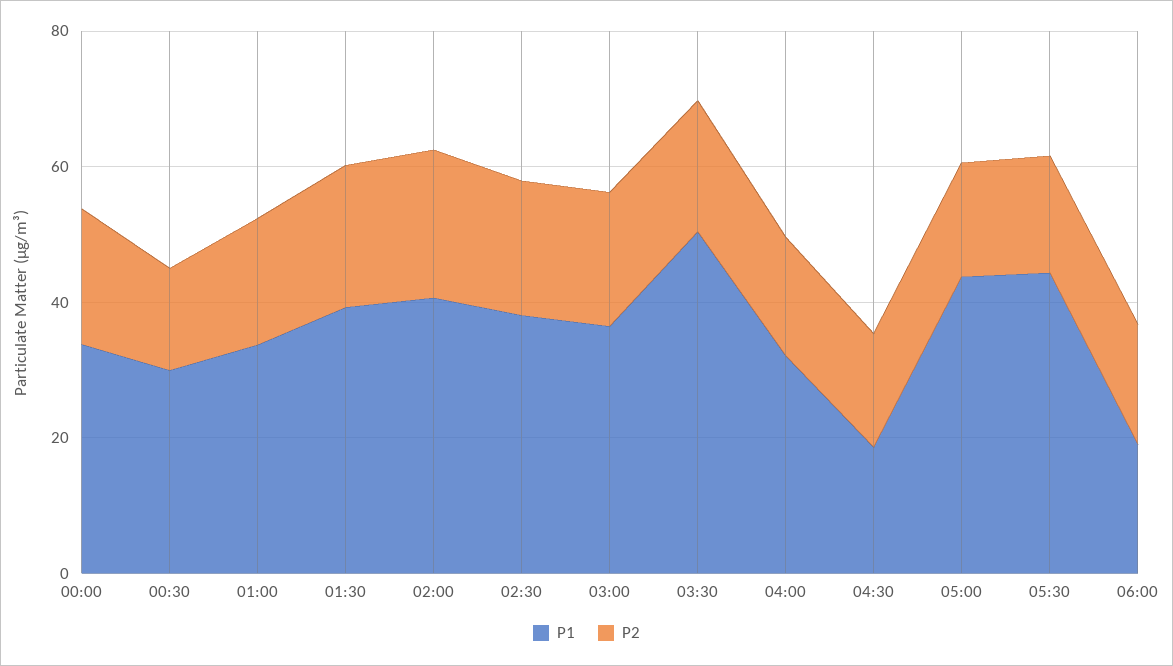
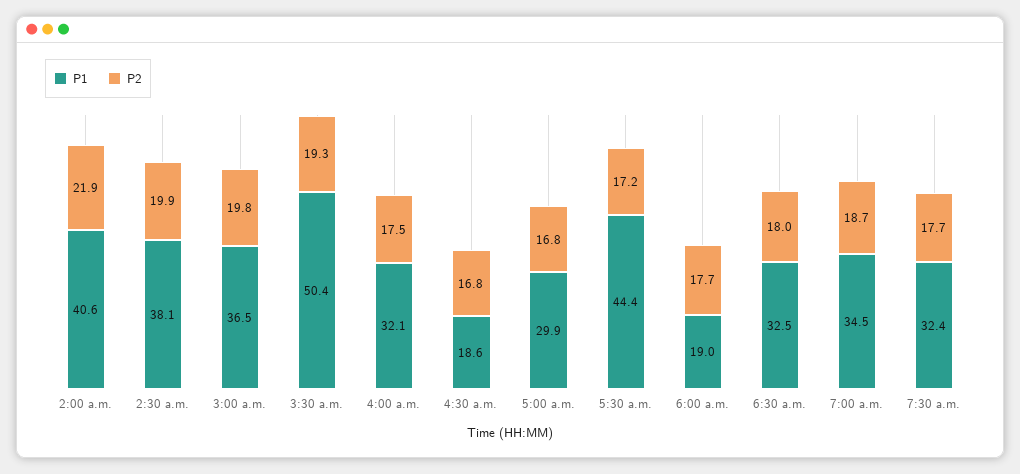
P1, 00:00: 35 -> none
P2, 00:00: 20 -> none
P1, 00:30: 30 -> none
P2, 00:30: 15 -> none
P1, 01:00: 35 -> none
P2, 01:00: 20 -> none
P1, 01:30: 40 -> none
P2, 01:30: 20 -> none
P1, 05:00: 45 -> 29.9
P1, 6:30 a.m.: none -> 32.5
P2, 6:30 a.m.: none -> 18
P1, 7:00 a.m.: none -> 34.5
P2, 7:00 a.m.: none -> 18.7
P1, 7:30 a.m.: none -> 32.4
P2, 7:30 a.m.: none -> 17.7

